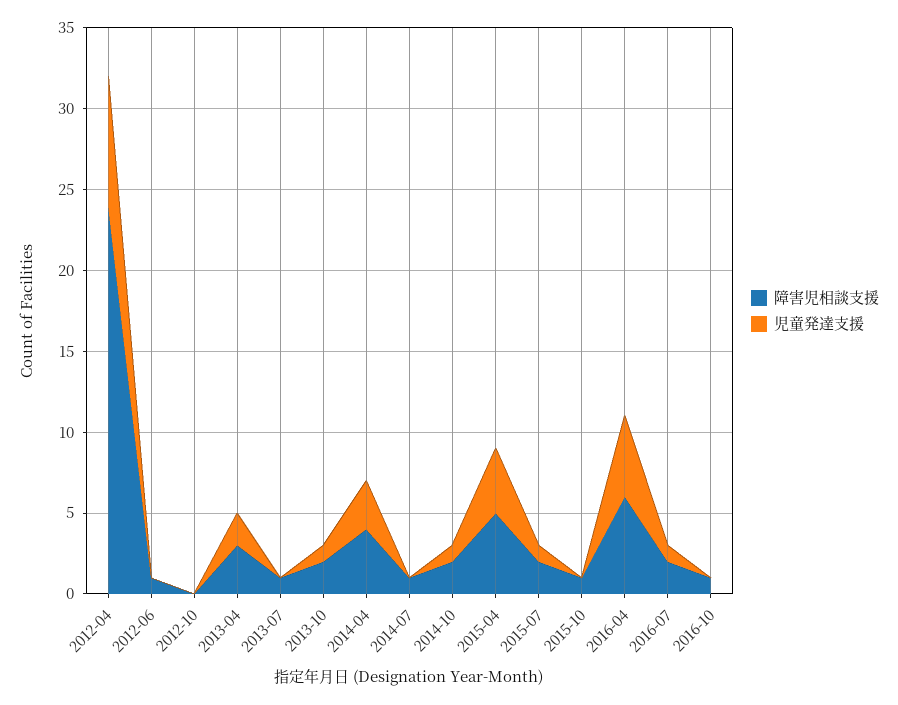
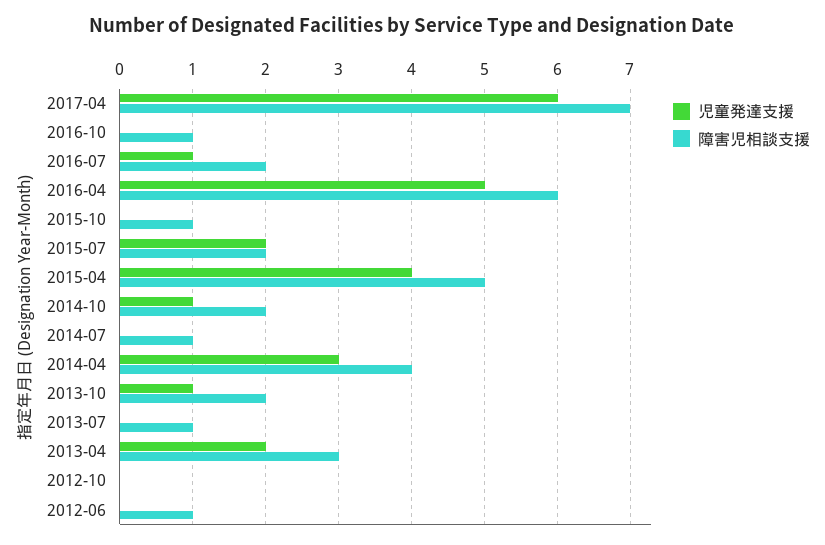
障害児相談支援, 2012-04: 24 -> none
児童発達支援, 2012-04: 8 -> none
児童発達支援, 2015-07: 1 -> 2
児童発達支援, 2017-04: none -> 6
障害児相談支援, 2017-04: none -> 7

